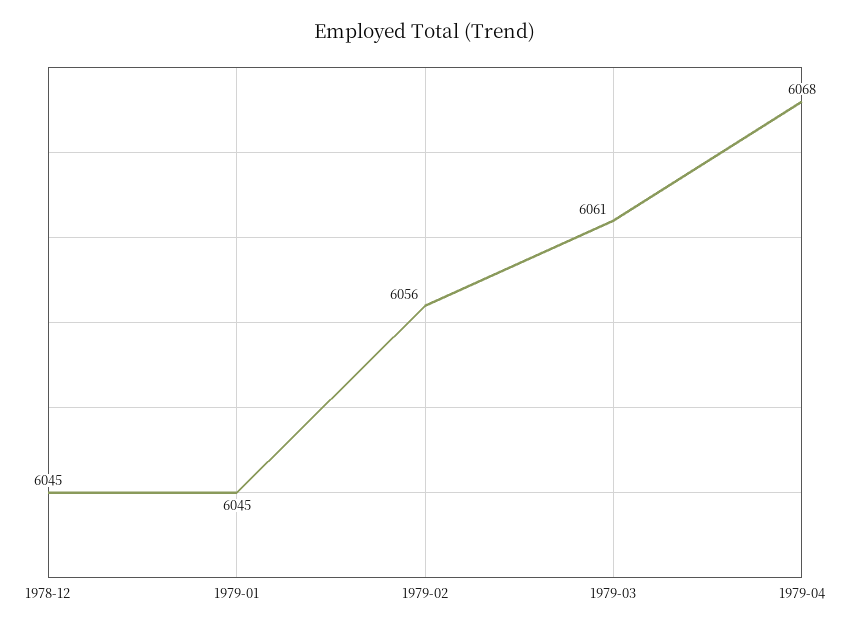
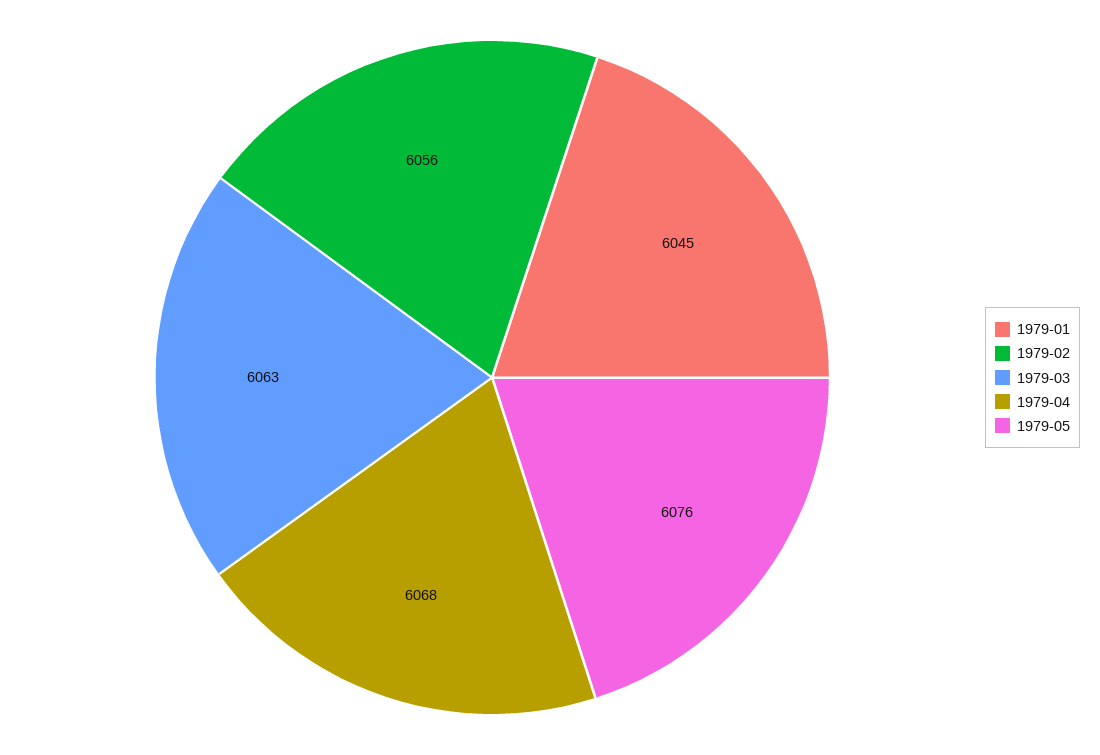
1978-12: 6045 -> none
1979-03: 6061 -> 6063
1979-05: none -> 6076

